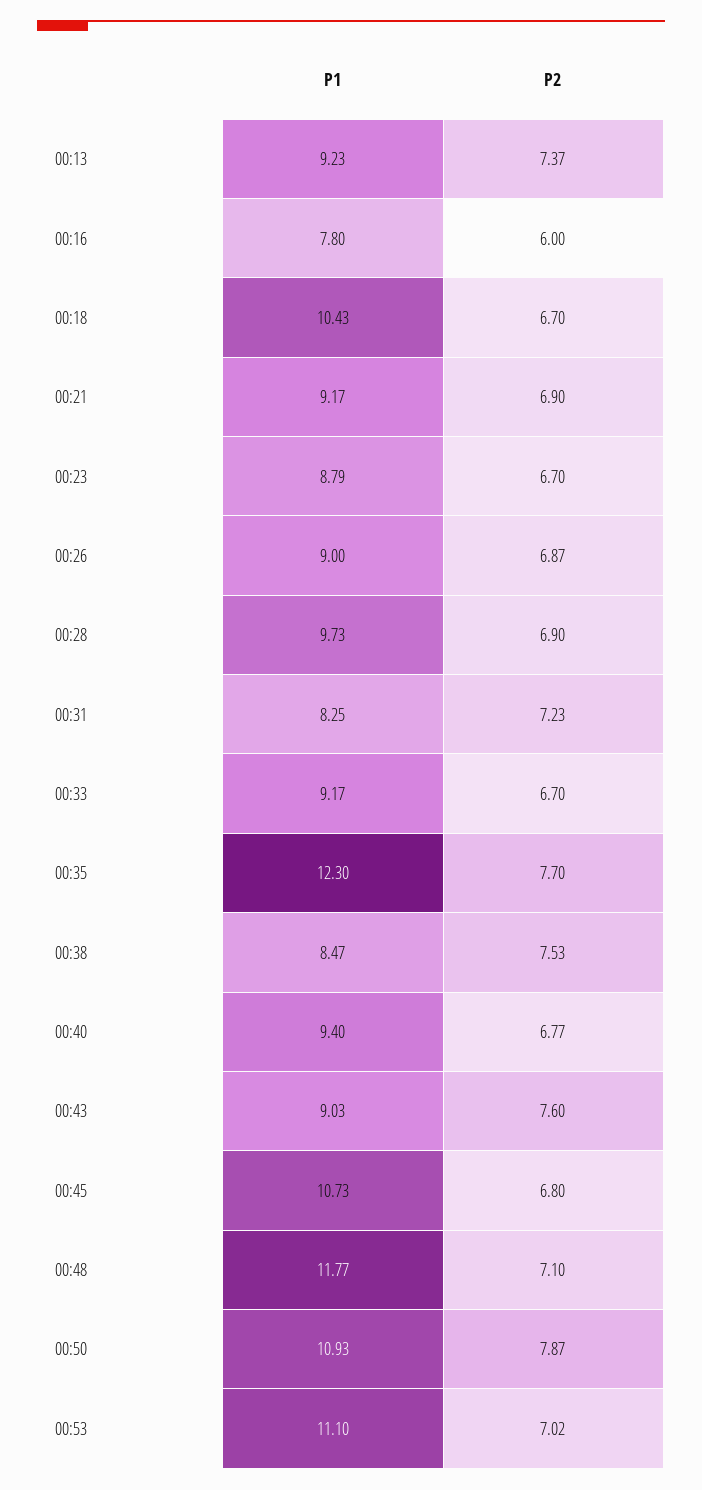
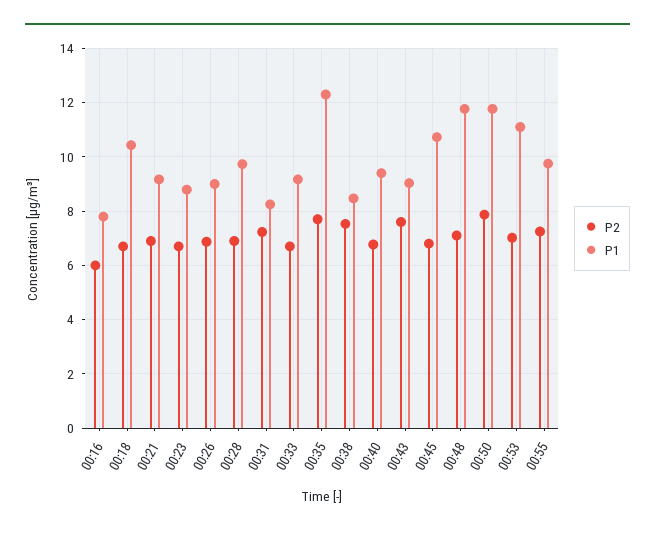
P1, 00:13: 9.23 -> none
P2, 00:13: 7.37 -> none
P1, 00:50: 10.93 -> 11.75
P2, 00:55: none -> 7.25
P1, 00:55: none -> 9.75

